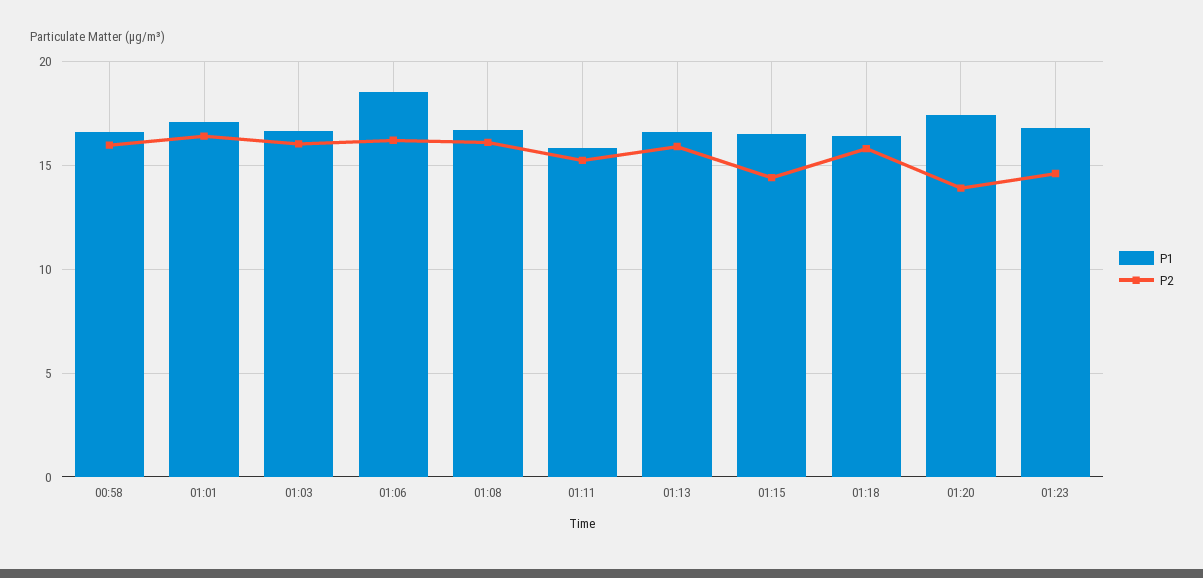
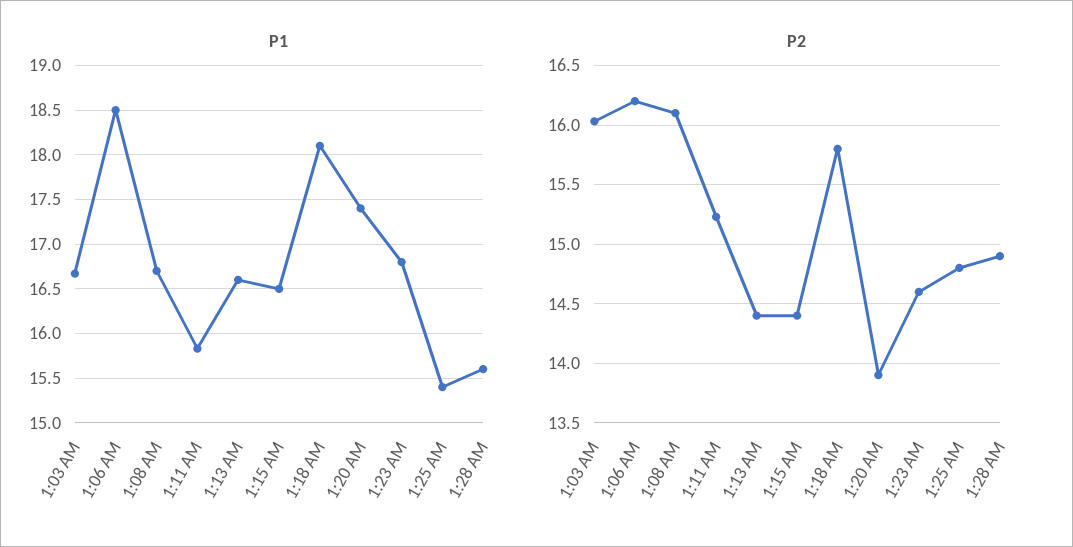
P1, 00:58: 16.5 -> none
P2, 00:58: 16 -> none
P1, 01:01: 17 -> none
P2, 01:01: 16.5 -> none
P2, 01:13: 16 -> 14.4
P1, 01:18: 16.5 -> 18.1
P1, 1:25 AM: none -> 15.4
P1, 1:28 AM: none -> 15.6
P2, 1:25 AM: none -> 14.8
P2, 1:28 AM: none -> 14.9

